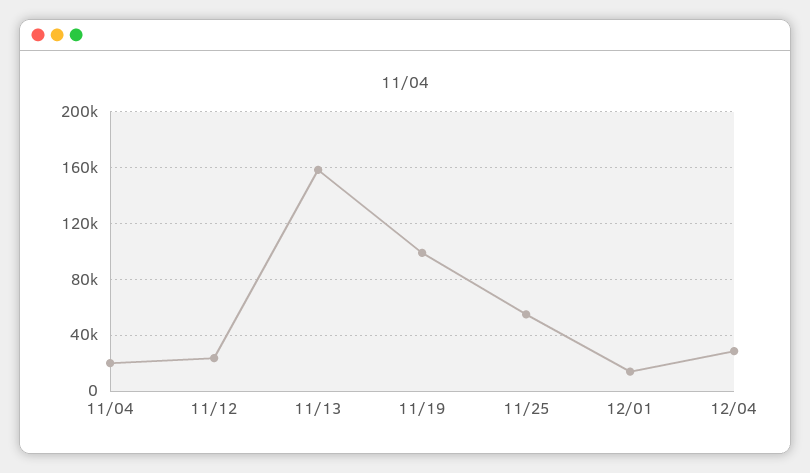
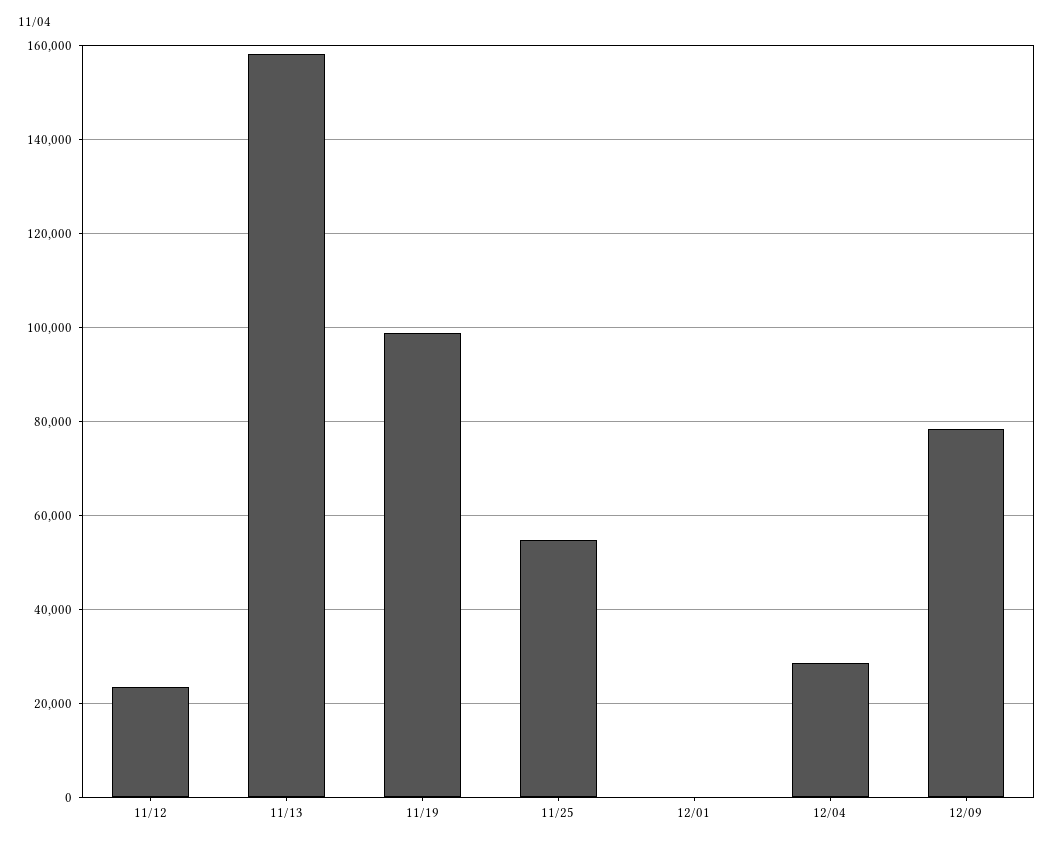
11/04: 20000 -> none
12/01: 15000 -> 0
12/09: none -> 78000

